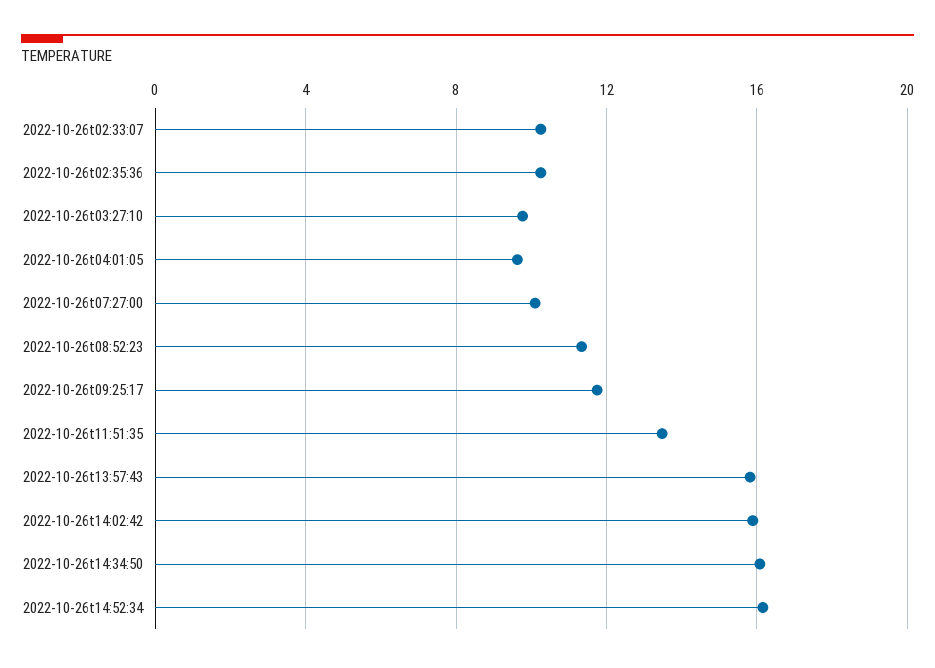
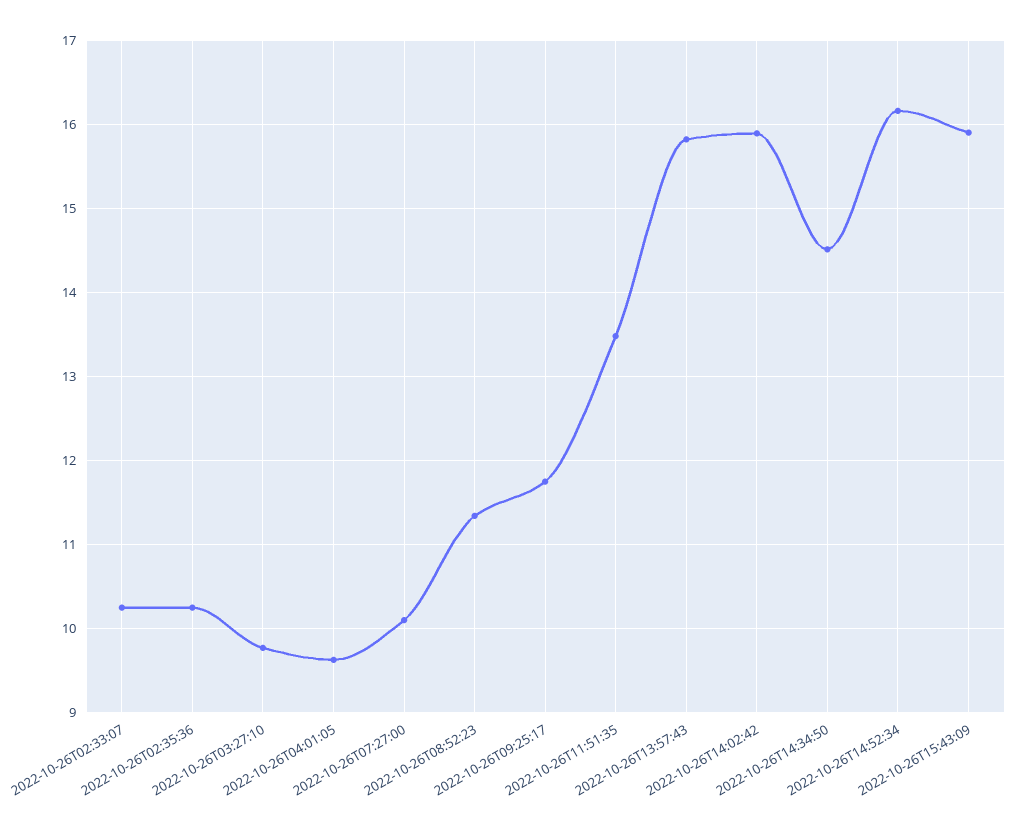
2022-10-26t14:34:50: 16 -> 14.5
2022-10-26T15:43:09: none -> 15.9

